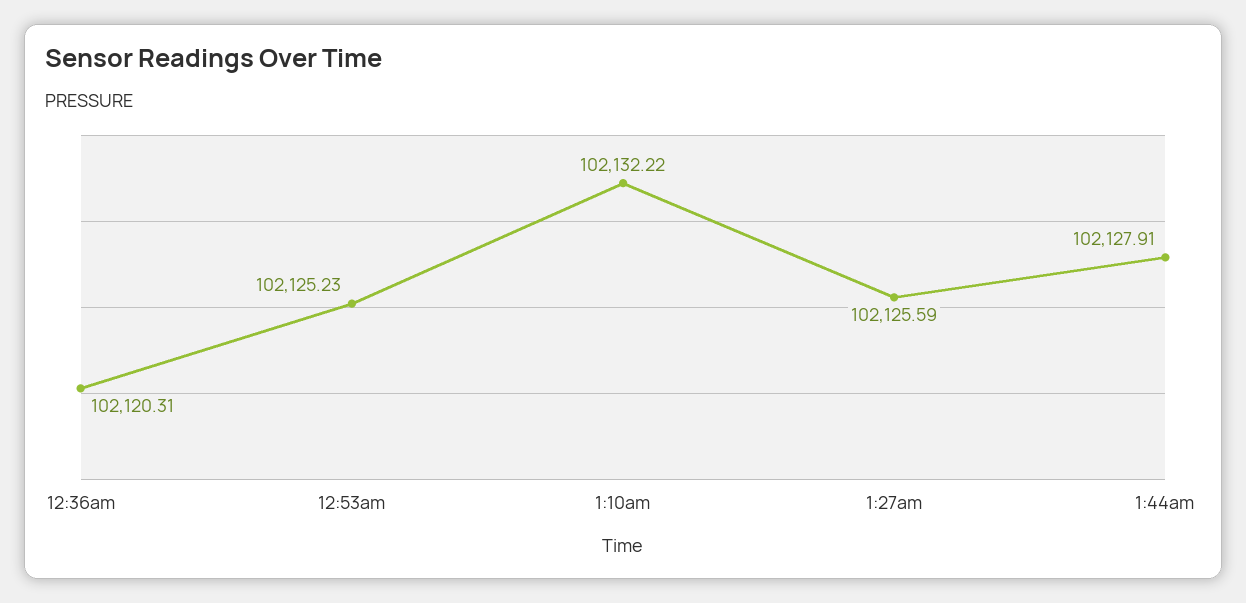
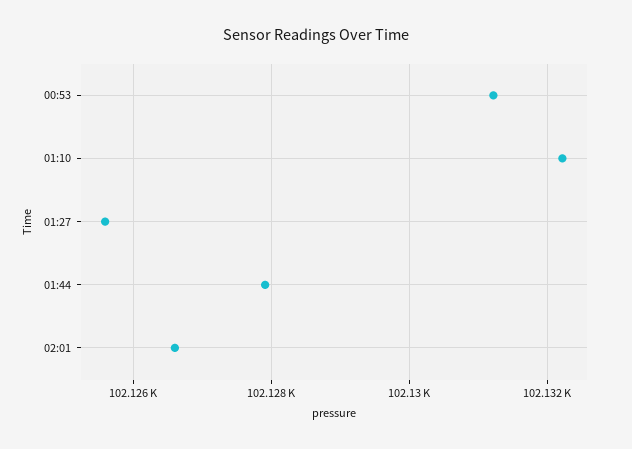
12:36am: 102120.31 -> none
12:53am: 102125.23 -> 102131.2
02:01: none -> 102126.6

